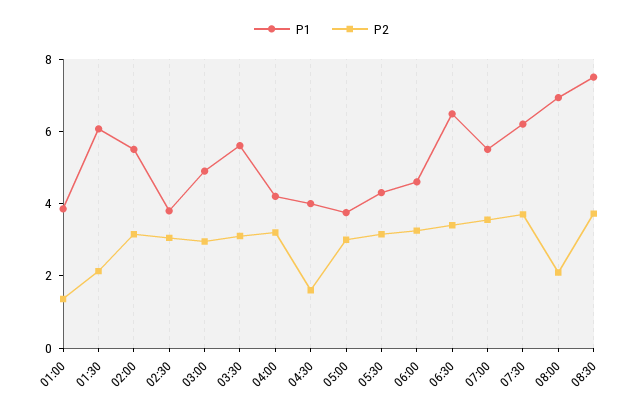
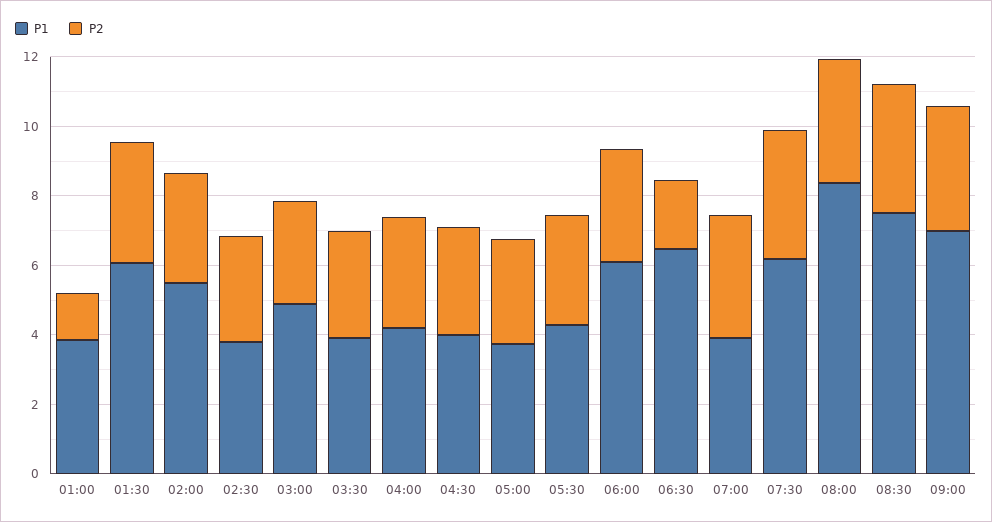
P2, 01:30: 2 -> 3.5
P1, 03:30: 5.5 -> 4
P2, 04:30: 1.5 -> 3
P1, 06:00: 4.5 -> 6
P2, 06:30: 3.5 -> 2
P1, 07:00: 5.5 -> 4
P1, 08:00: 7 -> 8.5
P2, 08:00: 2 -> 3.5
P1, 09:00: none -> 7
P2, 09:00: none -> 3.5

